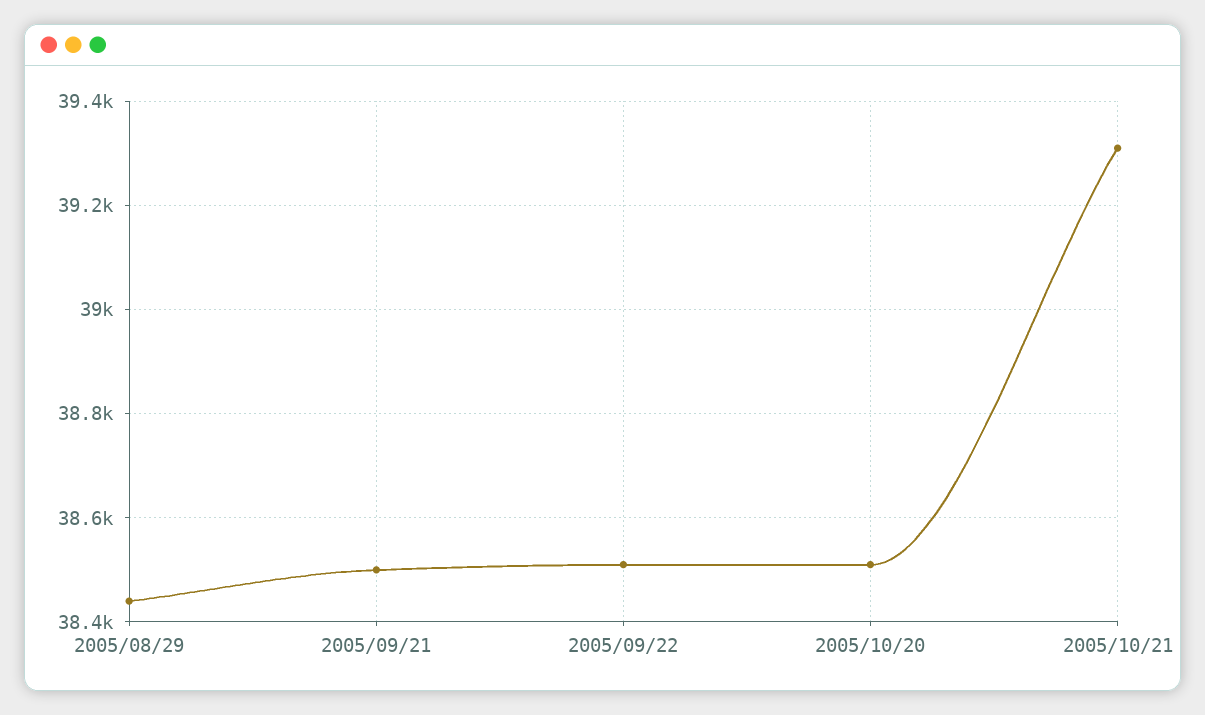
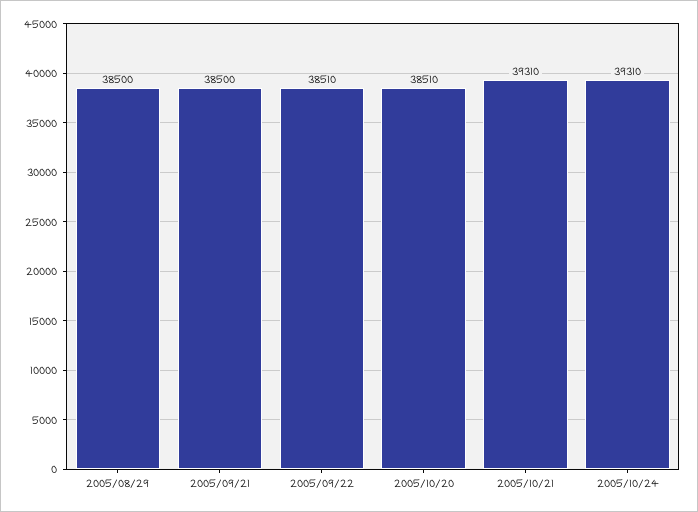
2005/08/29: 38440 -> 38500
2005/10/24: none -> 39310

